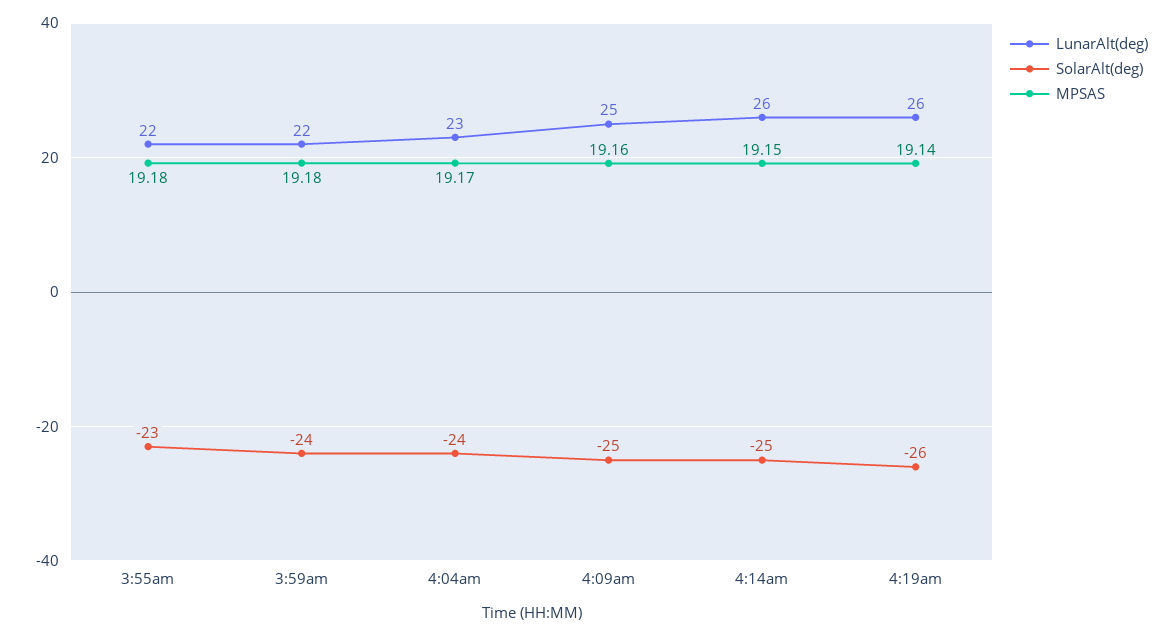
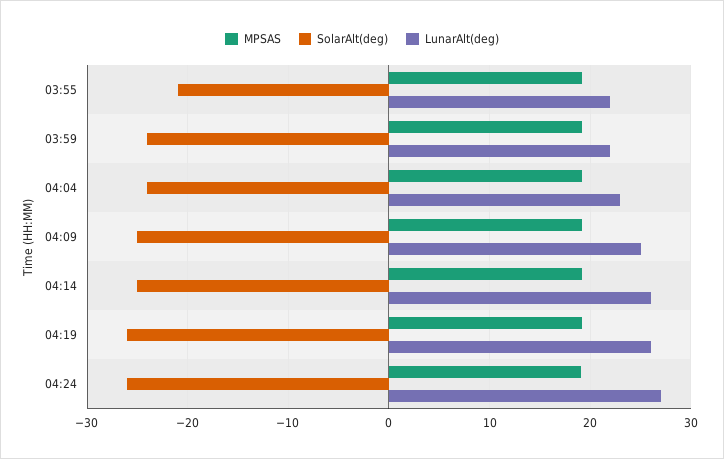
SolarAlt(deg), 3:55am: -23 -> -21
MPSAS, 04:24: none -> 19
SolarAlt(deg), 04:24: none -> -26
LunarAlt(deg), 04:24: none -> 27

